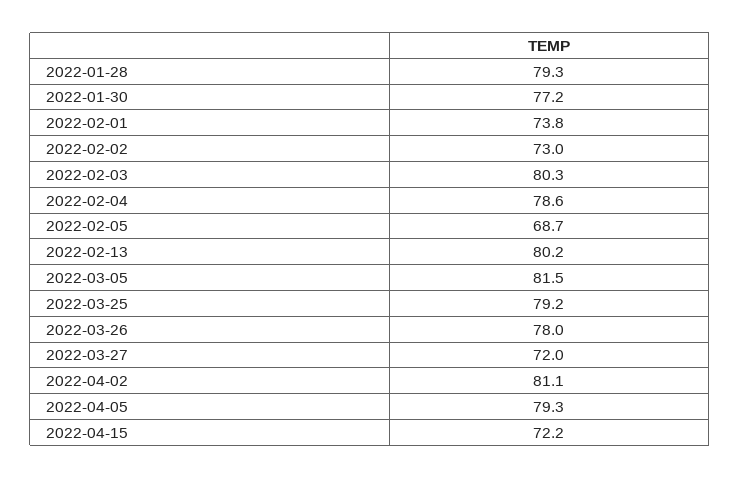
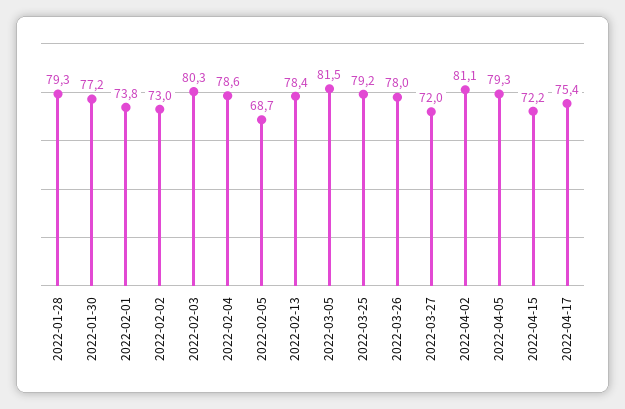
2022-02-13: 80.2 -> 78.4
2022-04-17: none -> 75.4

